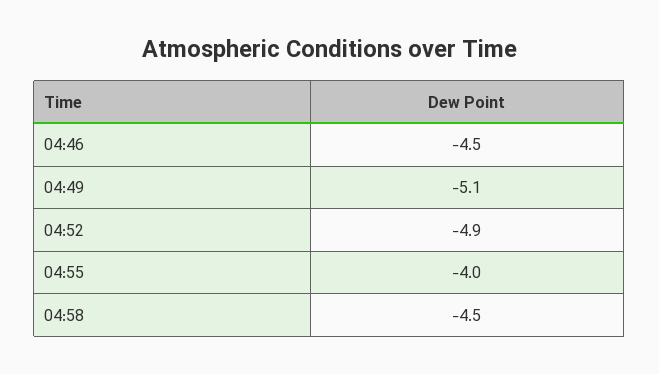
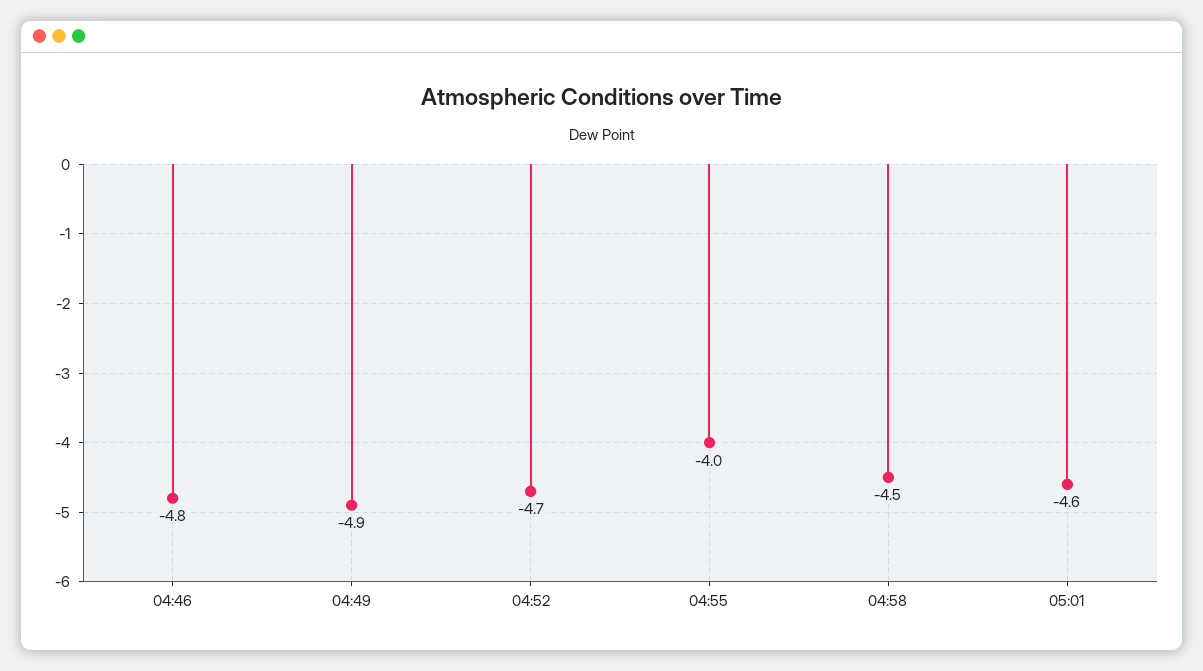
04:46: -4.5 -> -4.8
04:49: -5.1 -> -4.9
04:52: -4.9 -> -4.7
05:01: none -> -4.6

